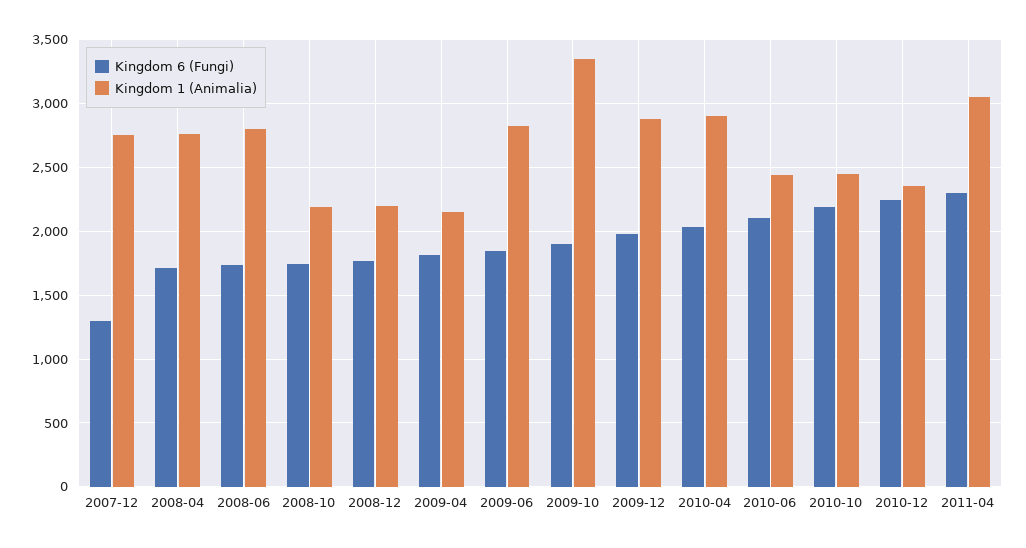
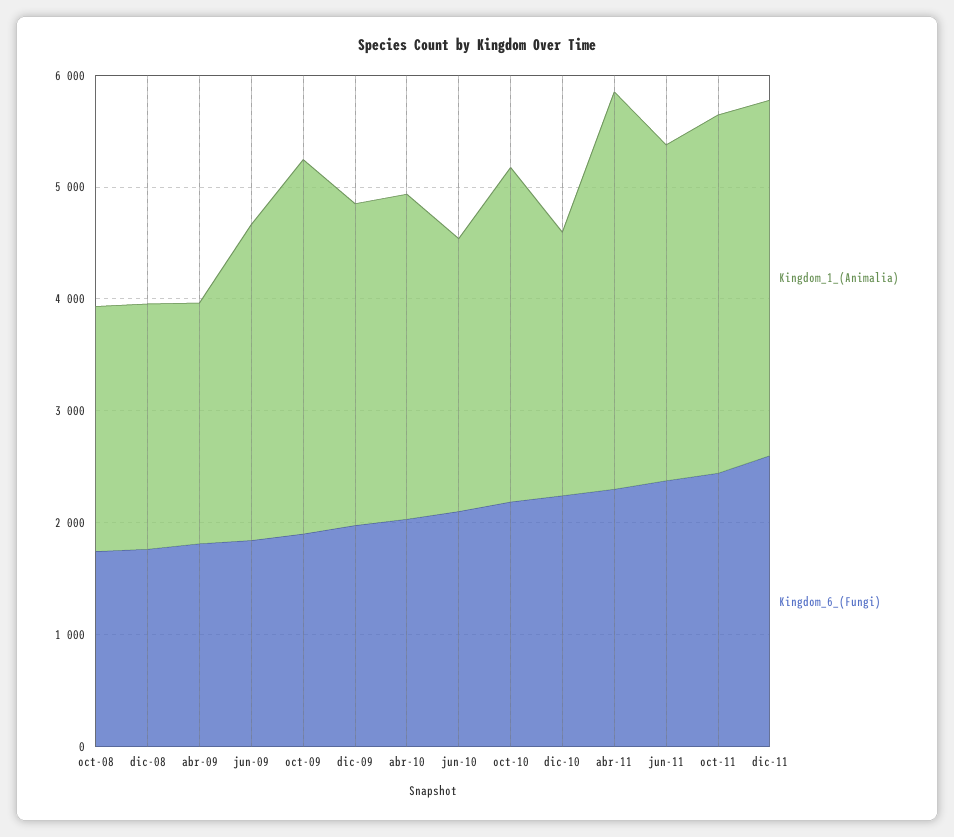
Kingdom 6 (Fungi), 2007-12: 1300 -> none
Kingdom 1 (Animalia), 2007-12: 2750 -> none
Kingdom 6 (Fungi), 2008-04: 1700 -> none
Kingdom 1 (Animalia), 2008-04: 2750 -> none
Kingdom 6 (Fungi), 2008-06: 1750 -> none
Kingdom 1 (Animalia), 2008-06: 2800 -> none
Kingdom 1 (Animalia), 2010-10: 2450 -> 3000
Kingdom 1 (Animalia), 2011-04: 3050 -> 3600
Kingdom 1 (Animalia), jun-11: none -> 3000
Kingdom 6 (Fungi), jun-11: none -> 2400
Kingdom 1 (Animalia), oct-11: none -> 3200
Kingdom 6 (Fungi), oct-11: none -> 2400
Kingdom 1 (Animalia), dic-11: none -> 3200
Kingdom 6 (Fungi), dic-11: none -> 2600

